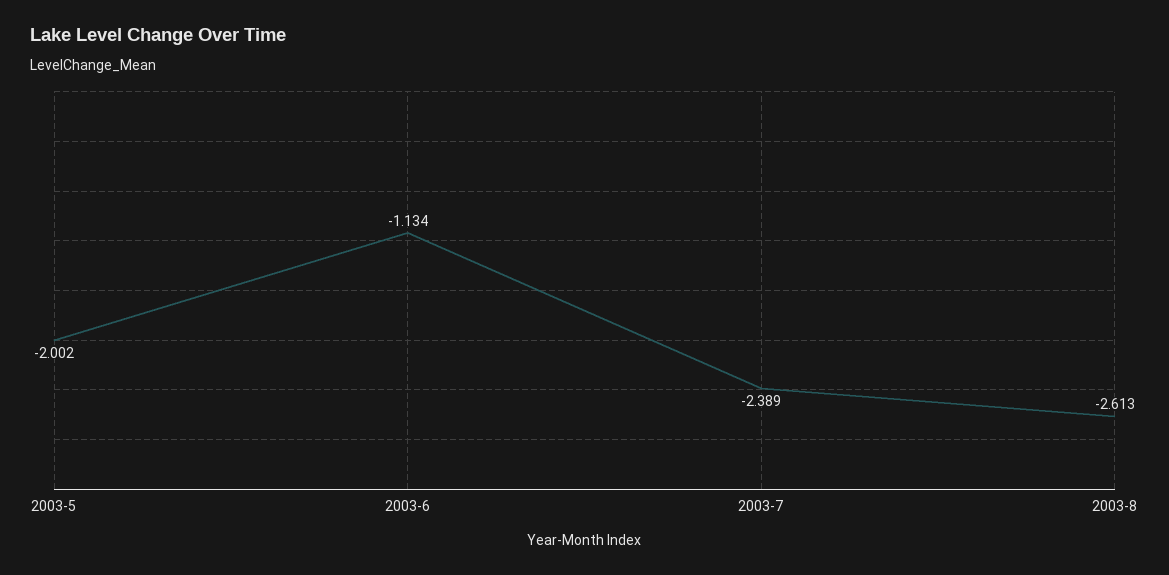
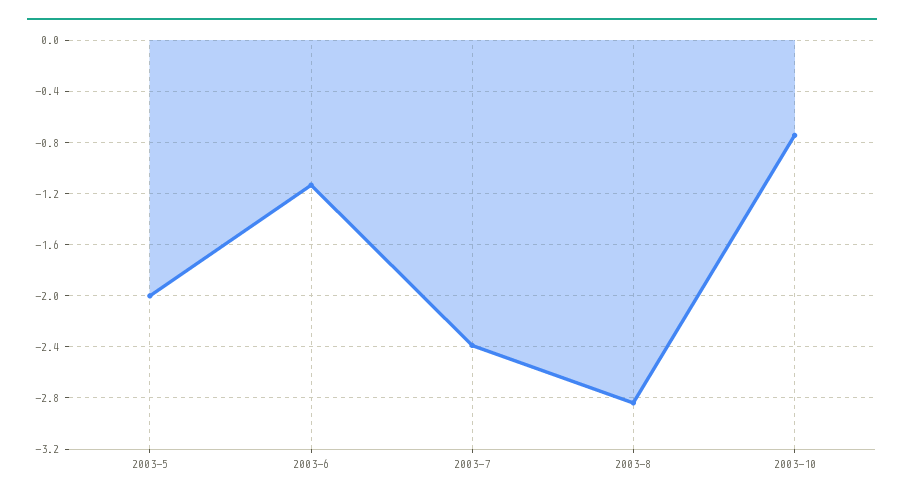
2003-8: -2.613 -> -2.85
2003-10: none -> -0.75

